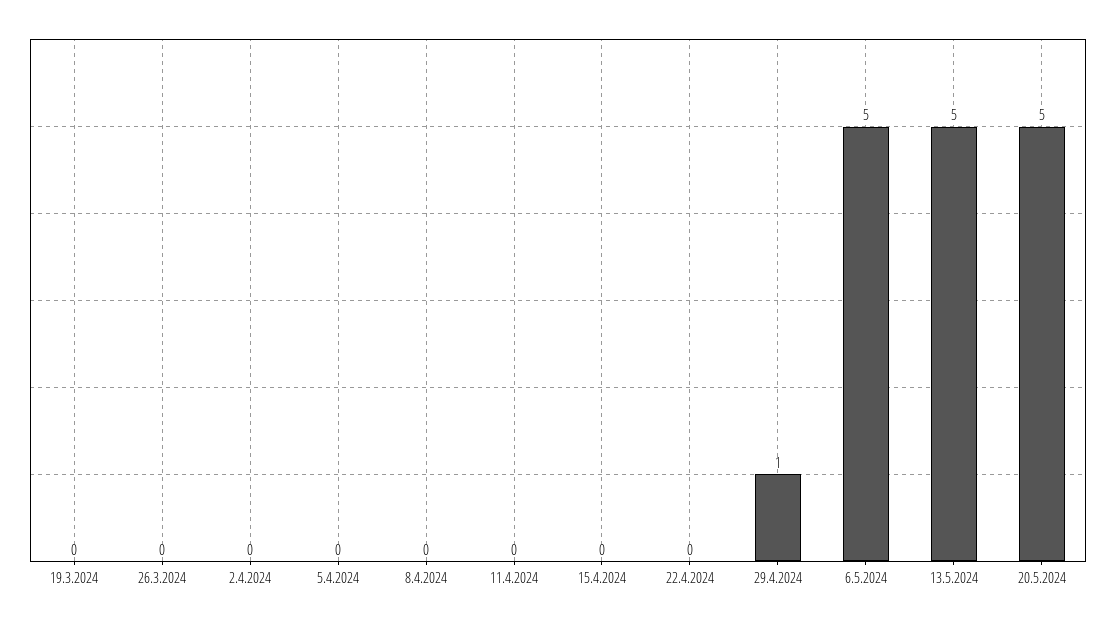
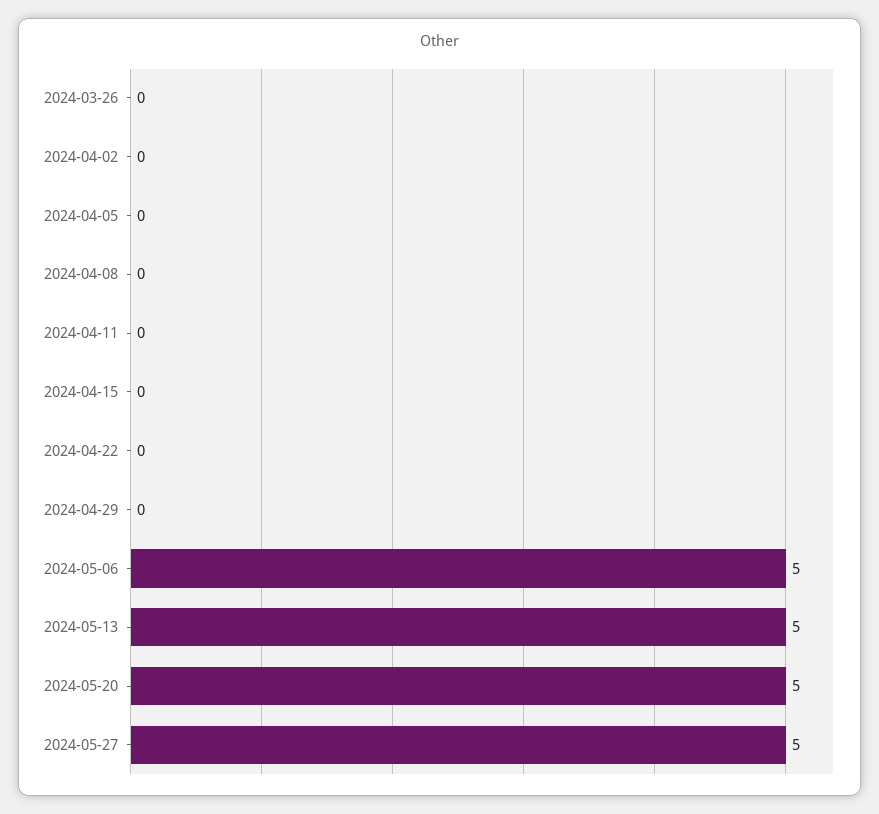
19.3.2024: 0 -> none
29.4.2024: 1 -> 0
2024-05-27: none -> 5

